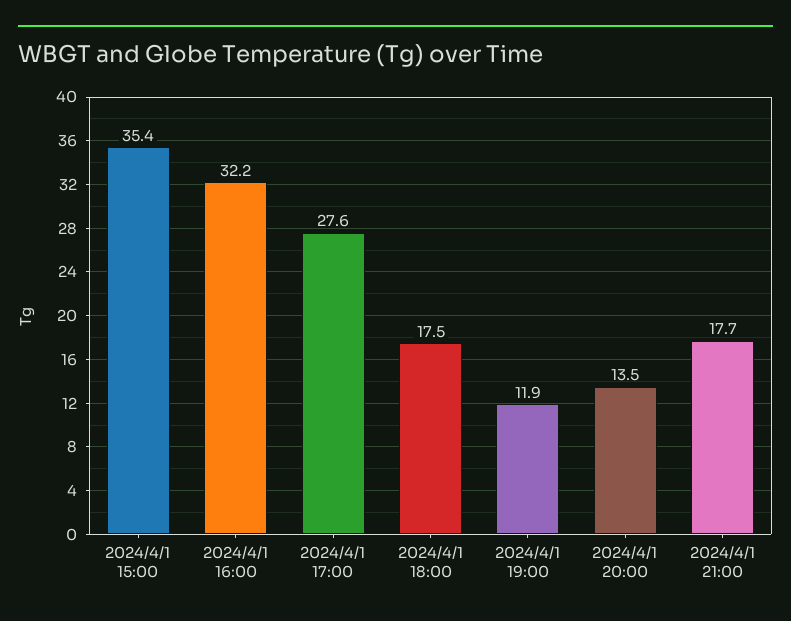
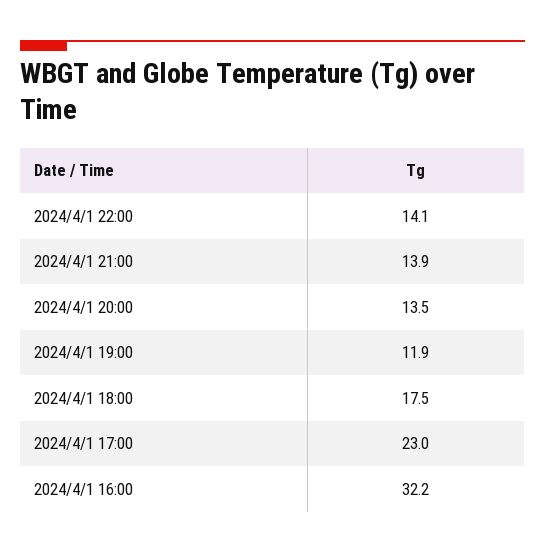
2024/4/1 15:00: 35.4 -> none
2024/4/1 17:00: 27.6 -> 23
2024/4/1 21:00: 17.7 -> 13.9
2024/4/1 22:00: none -> 14.1

